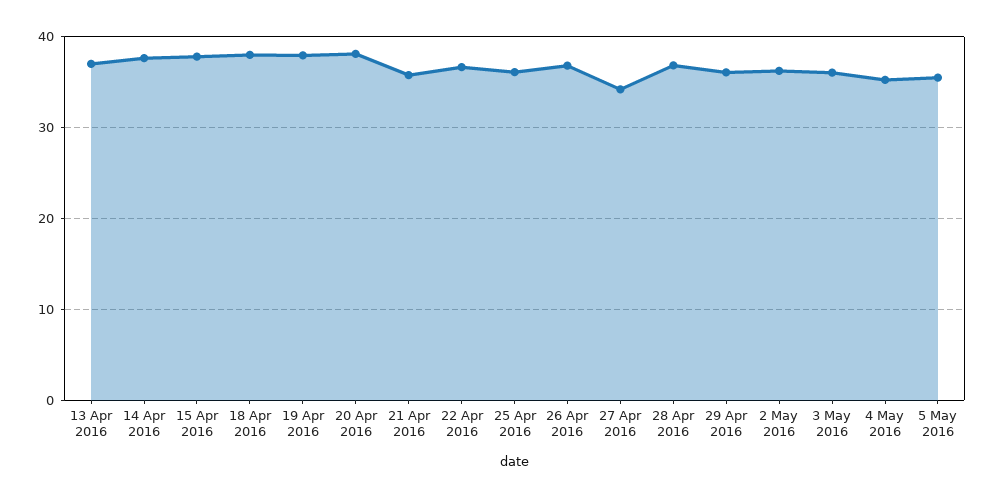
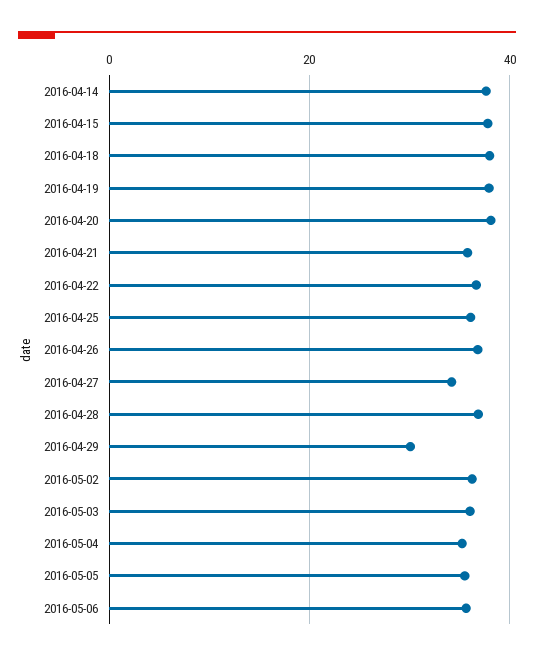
13 Apr 2016: 37 -> none
29 Apr 2016: 36 -> 30
2016-05-06: none -> 36

